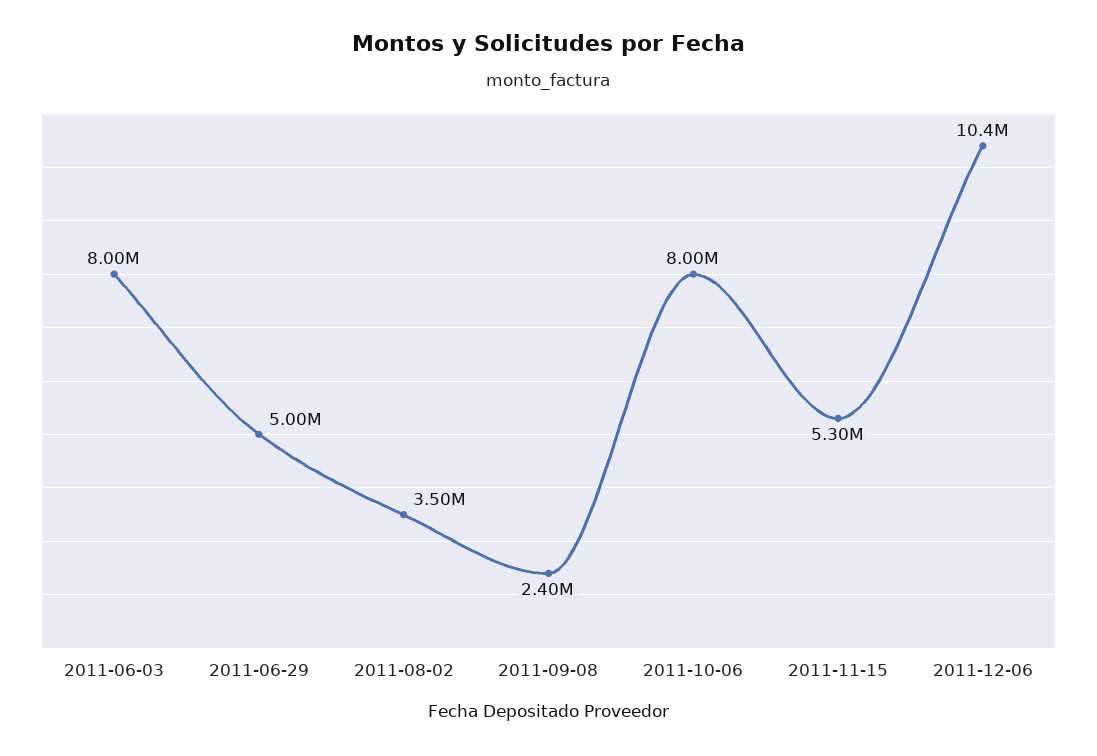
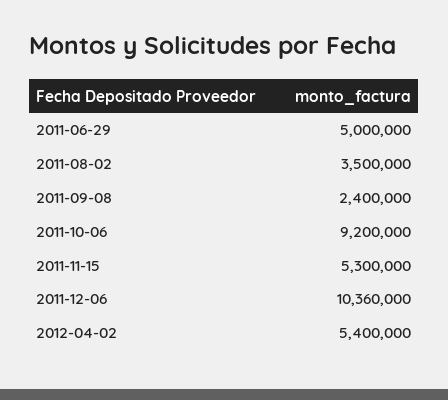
2011-06-03: 8000000 -> none
2011-10-06: 8000000 -> 9200000
2012-04-02: none -> 5400000

